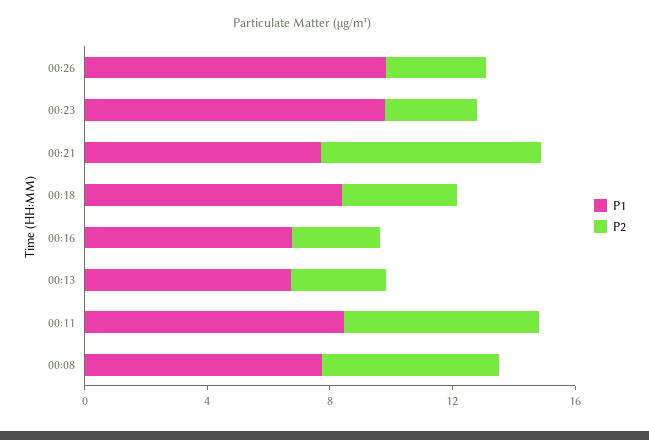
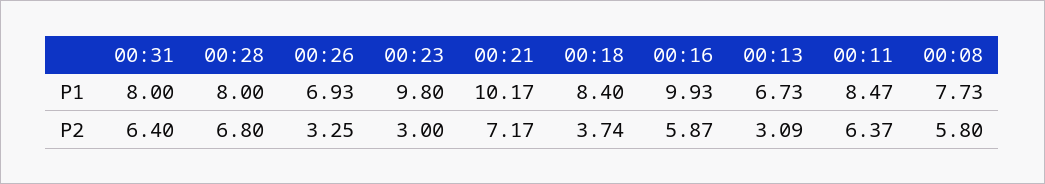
P1, 00:26: 10 -> 6.93
P1, 00:21: 8 -> 10.17
P1, 00:16: 7 -> 9.93
P2, 00:16: 3 -> 5.87
P1, 00:31: none -> 8
P1, 00:28: none -> 8
P2, 00:31: none -> 6.4
P2, 00:28: none -> 6.8

